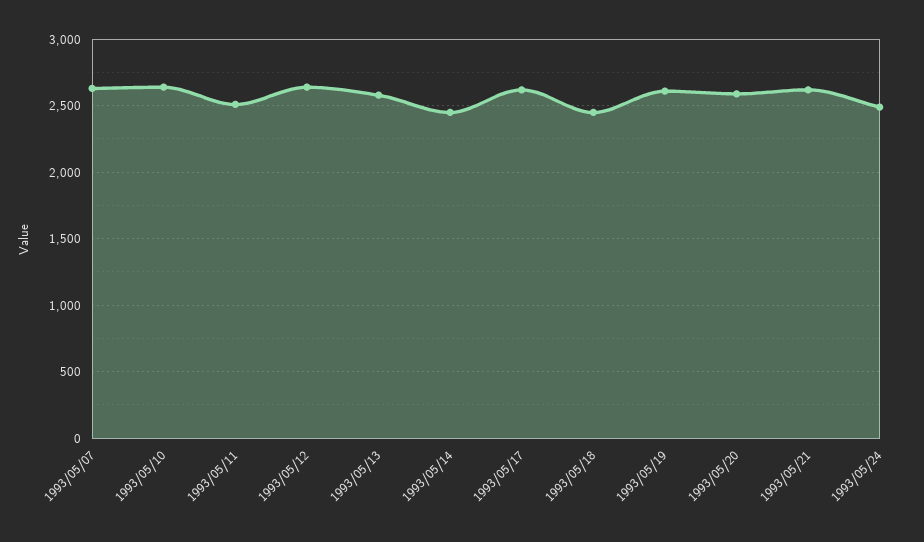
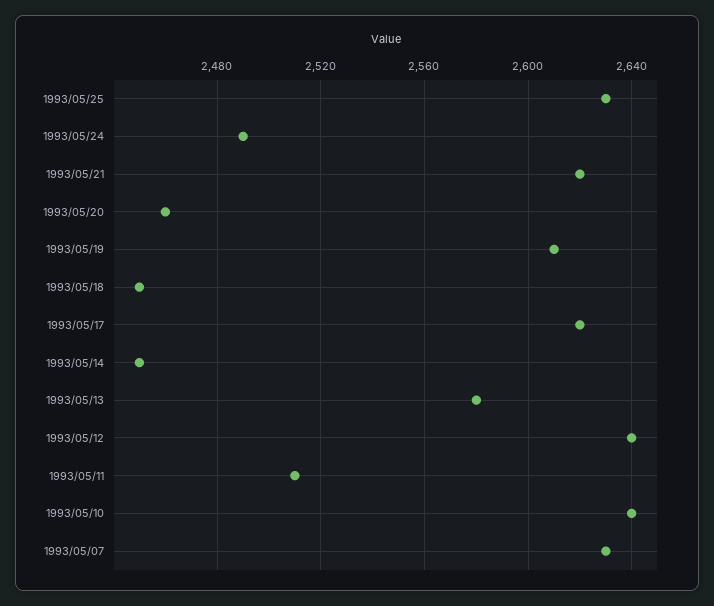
1993/05/20: 2600 -> 2460
1993/05/25: none -> 2630

